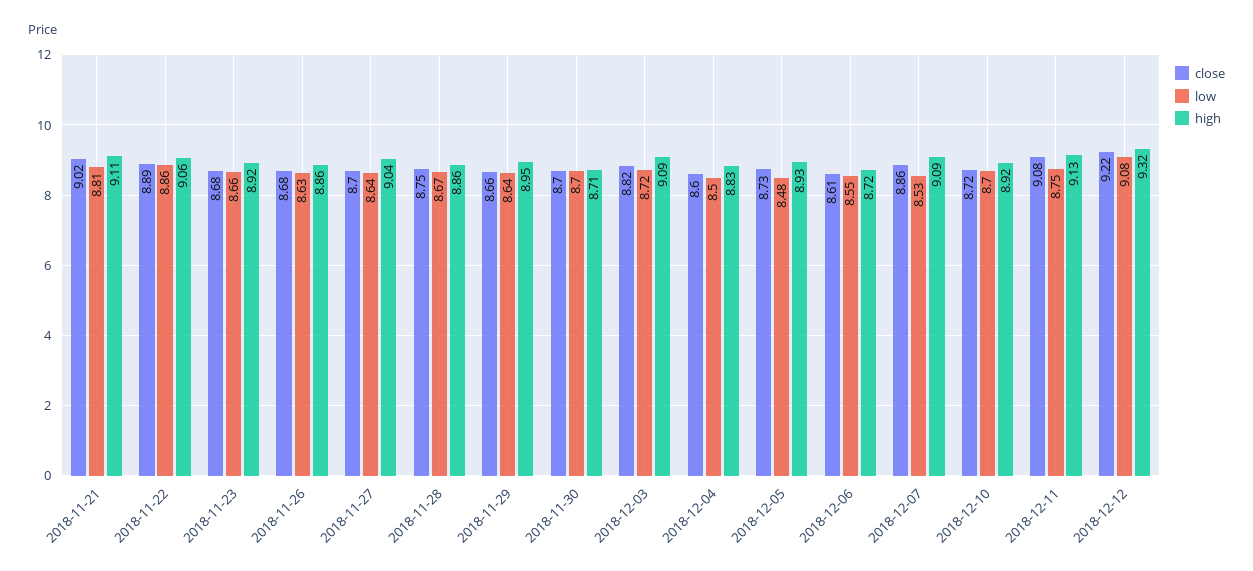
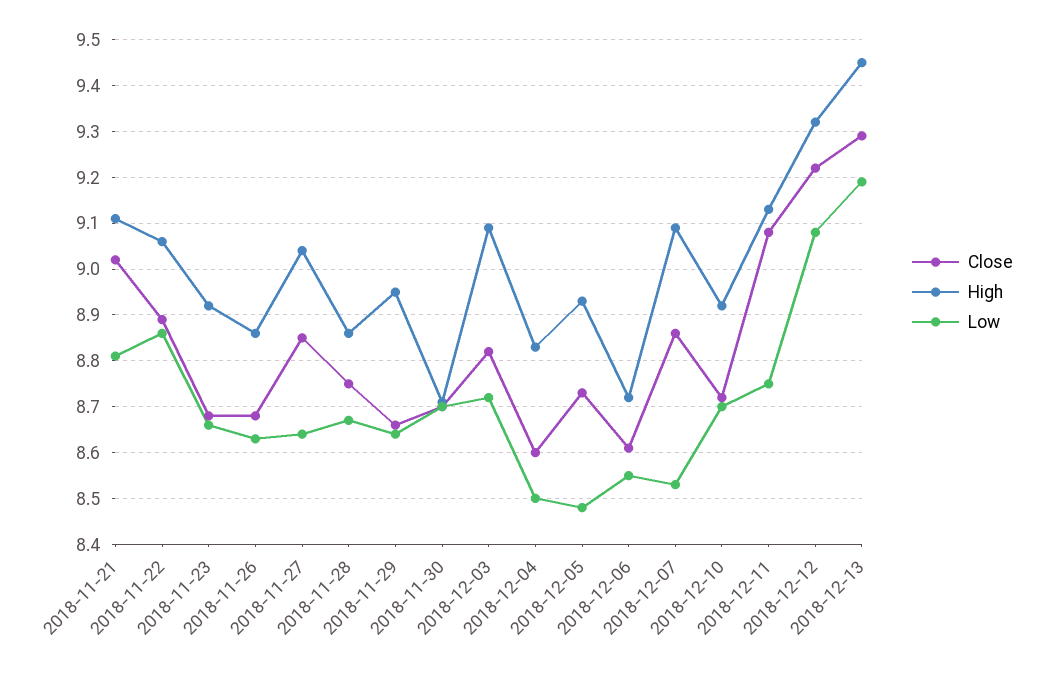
close, 2018-11-27: 8.7 -> 8.85
close, 2018-12-13: none -> 9.3
high, 2018-12-13: none -> 9.45
low, 2018-12-13: none -> 9.2

